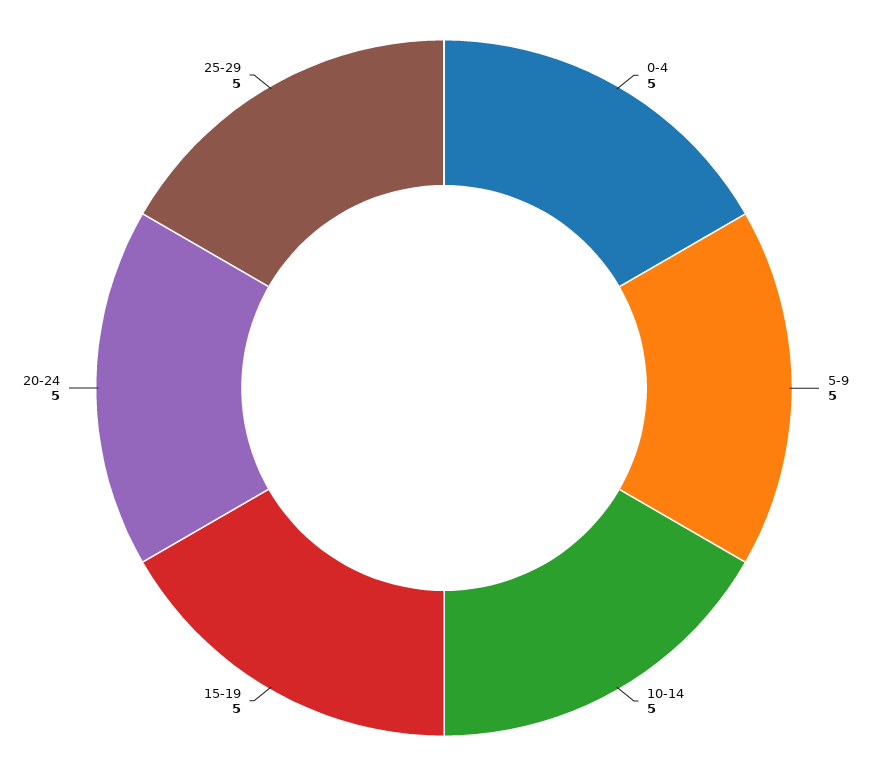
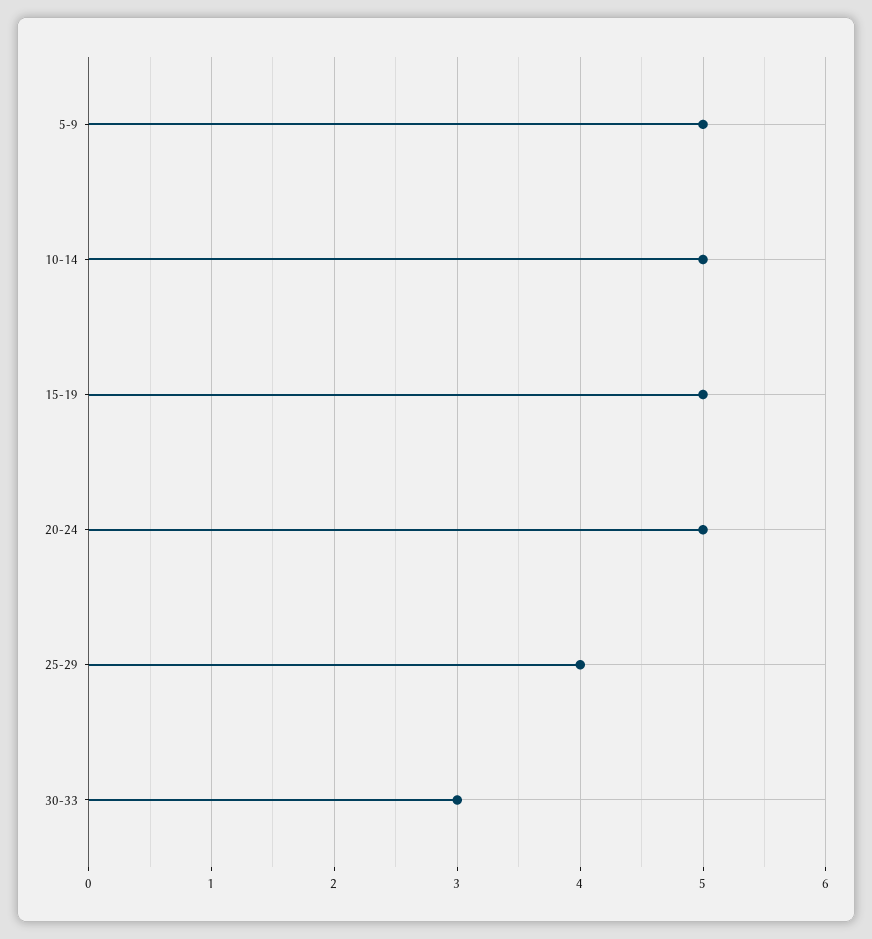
0-4: 5 -> none
25-29: 5 -> 4
30-33: none -> 3

